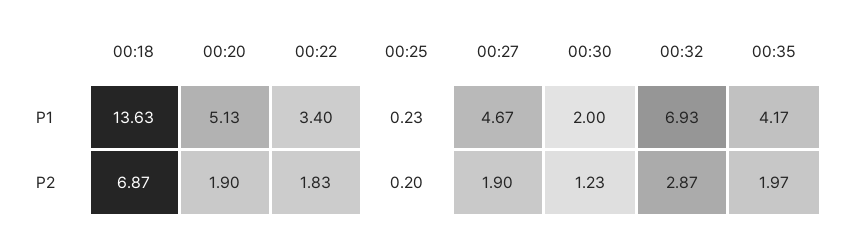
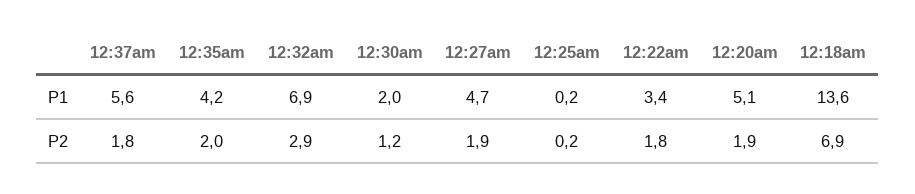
12:37am, P1: none -> 5.6
12:37am, P2: none -> 1.8

